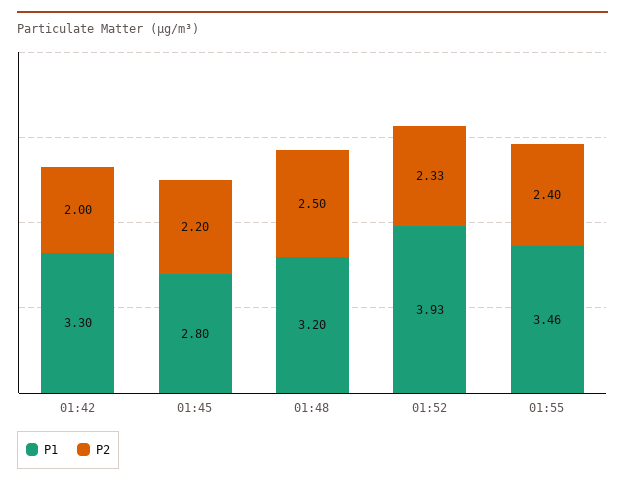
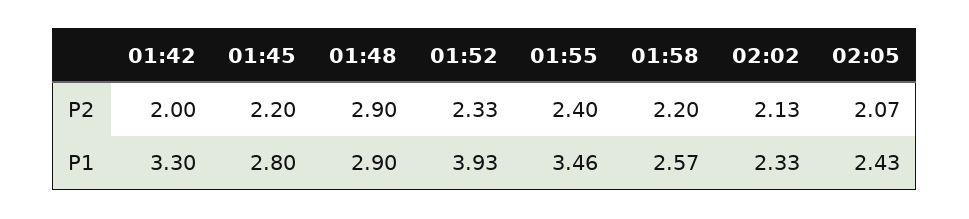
P1, 01:48: 3.2 -> 2.9
P2, 01:48: 2.5 -> 2.9
P2, 01:58: none -> 2.2
P2, 02:02: none -> 2.13
P2, 02:05: none -> 2.07
P1, 01:58: none -> 2.57
P1, 02:02: none -> 2.33
P1, 02:05: none -> 2.43

